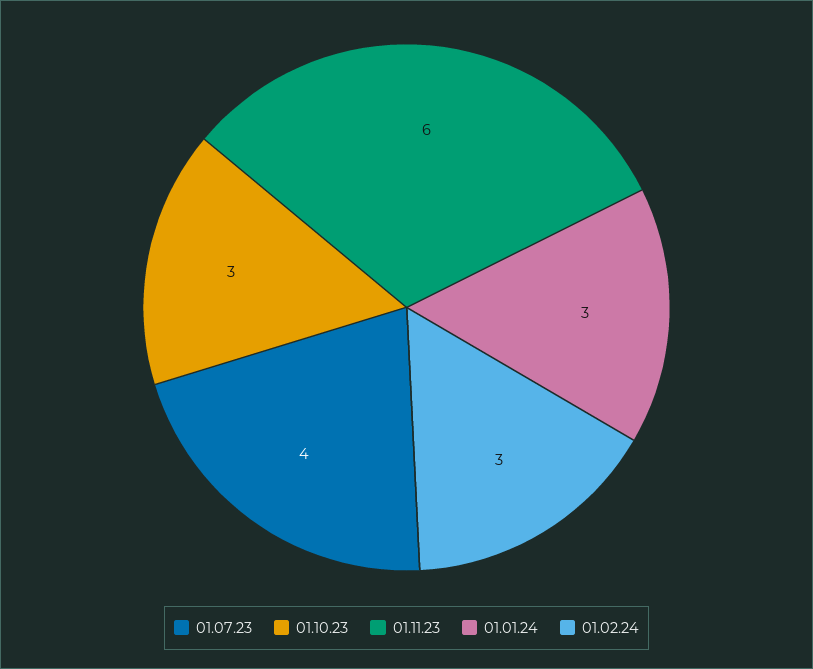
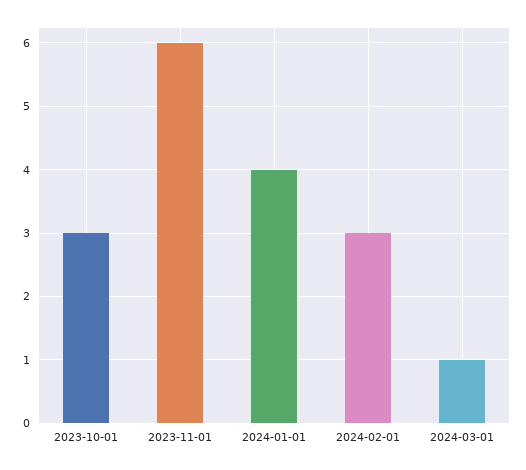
01.07.23: 4 -> none
01.01.24: 3 -> 4
2024-03-01: none -> 1

